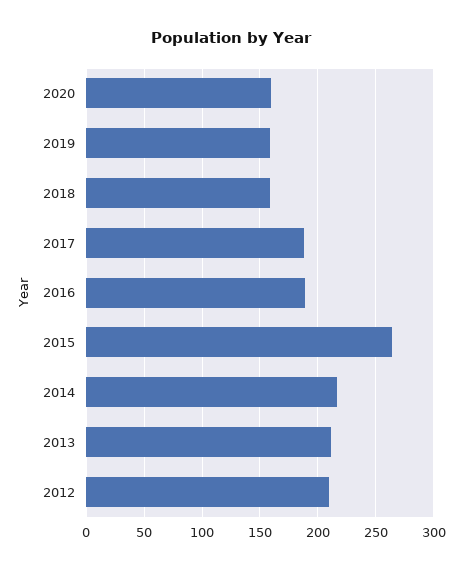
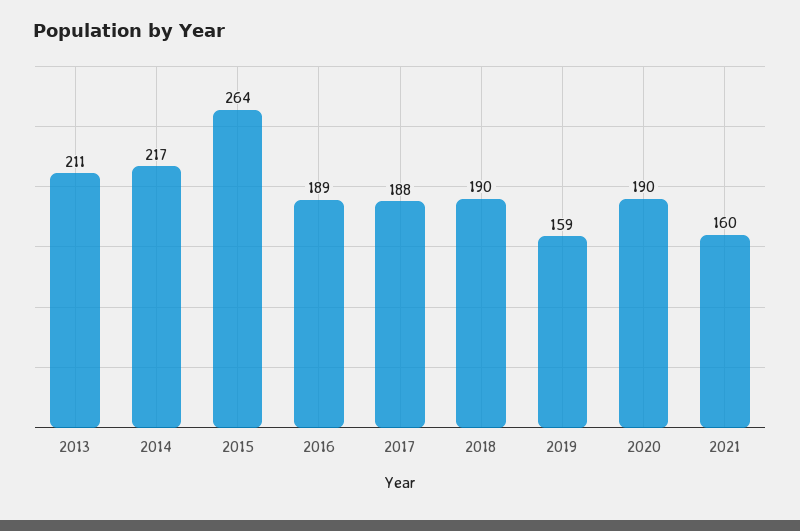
2020: 160 -> 190
2018: 160 -> 190
2012: 210 -> none
2021: none -> 160

